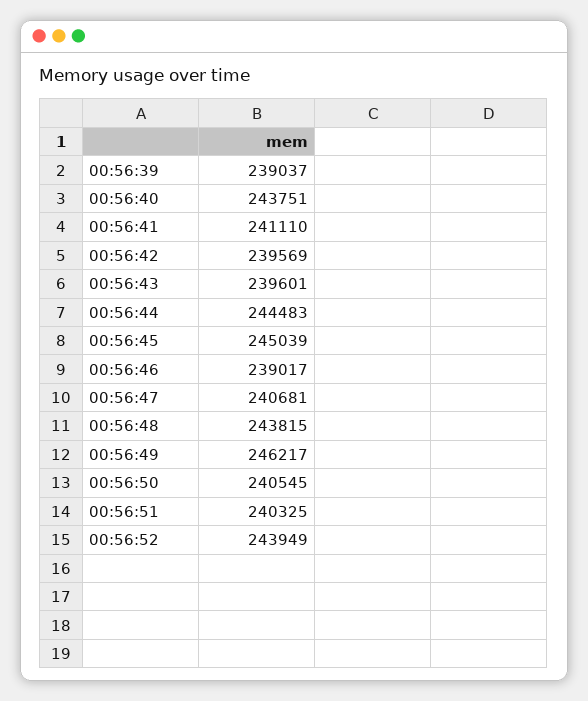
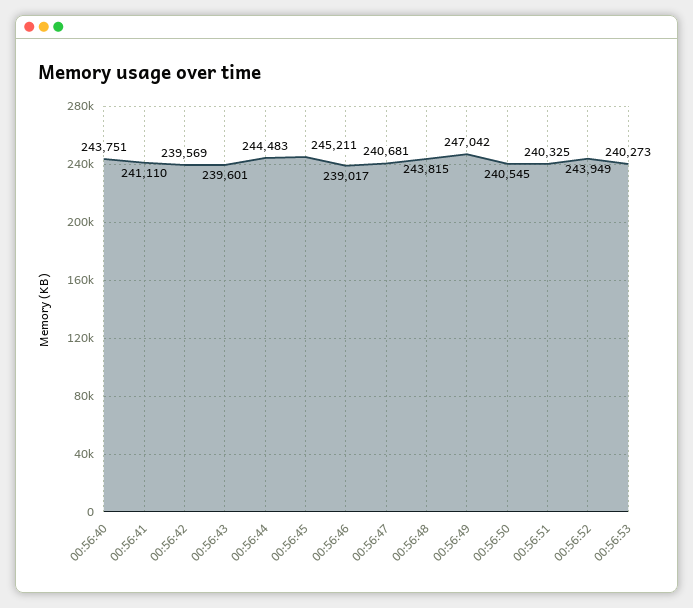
00:56:39: 239037 -> none
00:56:45: 245039 -> 245211
00:56:49: 246217 -> 247042
00:56:53: none -> 240273

